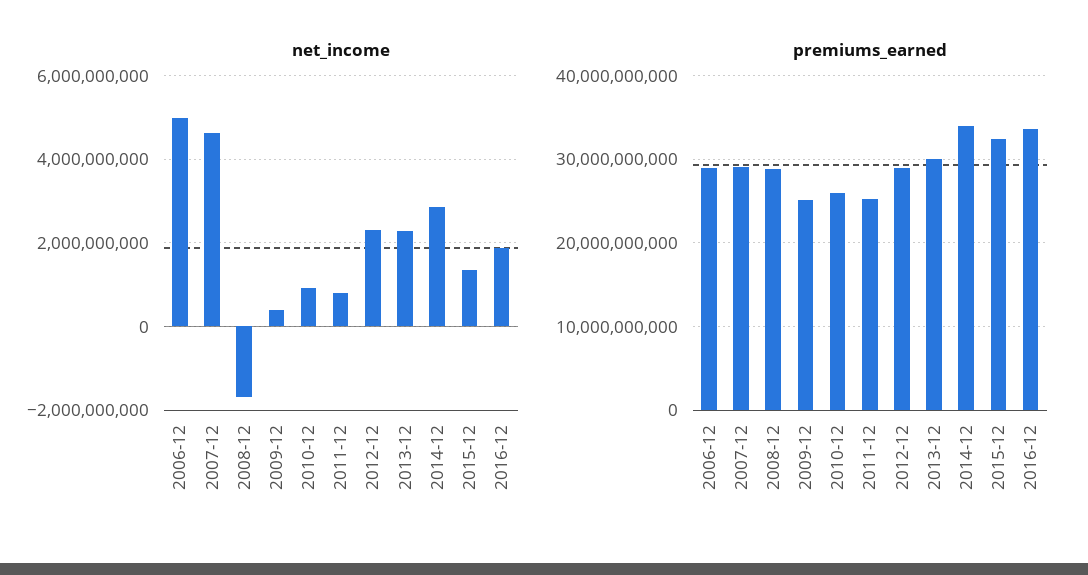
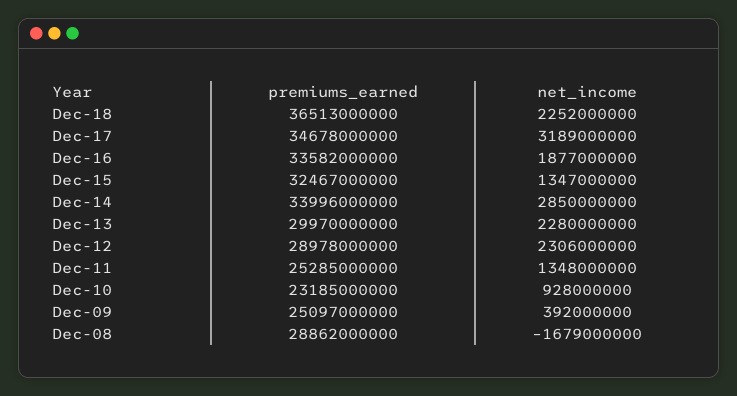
net_income, 2006-12: 5000000000 -> none
net_income, 2007-12: 4600000000 -> none
net_income, 2011-12: 800000000 -> 1348000000
premiums_earned, 2006-12: 29000000000 -> none
premiums_earned, 2007-12: 29000000000 -> none
premiums_earned, 2010-12: 26000000000 -> 23185000000
premiums_earned, Dec-18: none -> 36513000000
net_income, Dec-18: none -> 2252000000
premiums_earned, Dec-17: none -> 34678000000
net_income, Dec-17: none -> 3189000000

